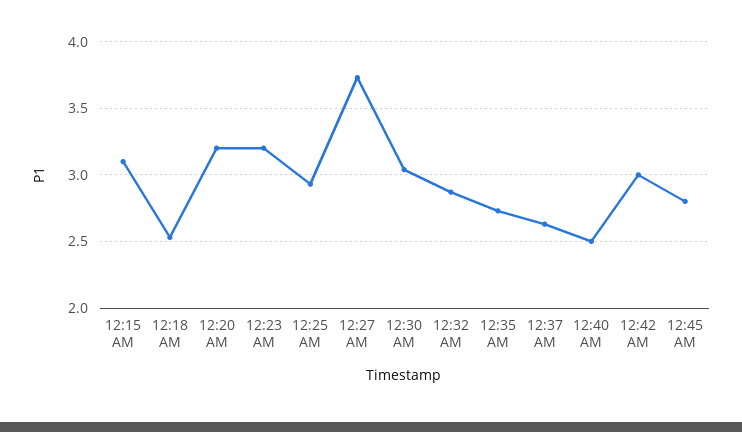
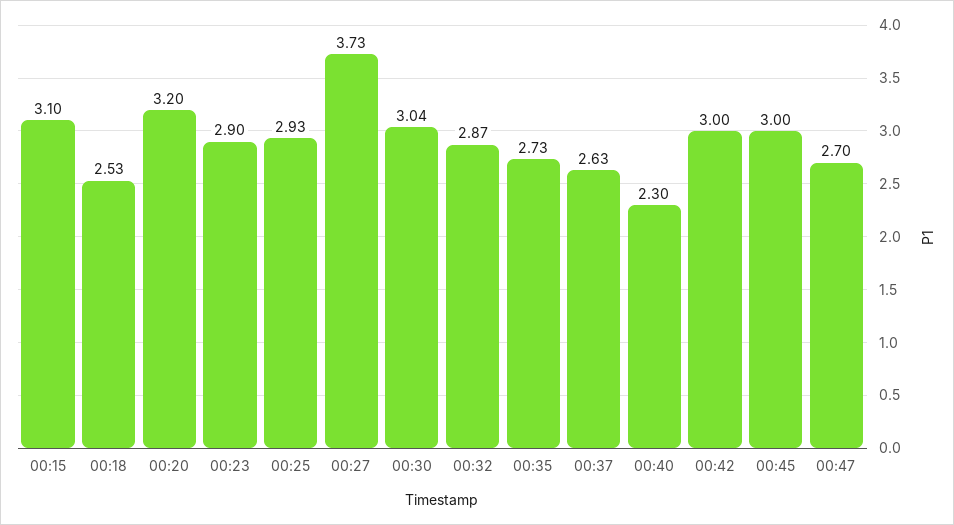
12:23 AM: 3.2 -> 2.9
12:40 AM: 2.5 -> 2.3
12:45 AM: 2.8 -> 3
00:47: none -> 2.7

